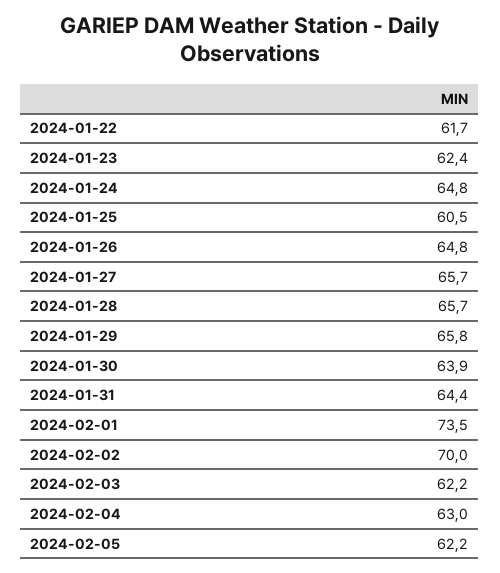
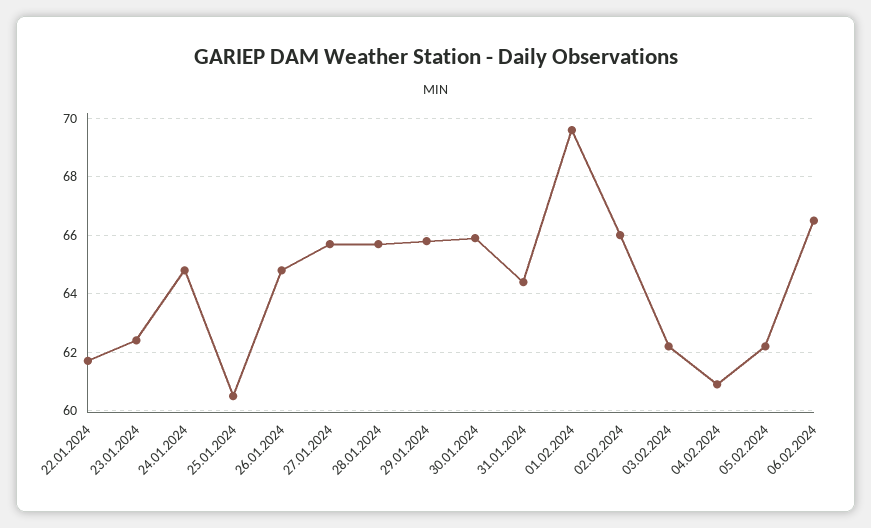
2024-01-30: 63.9 -> 66
2024-02-01: 73.5 -> 69.5
2024-02-02: 70 -> 66
2024-02-04: 63 -> 61
06.02.2024: none -> 66.5

